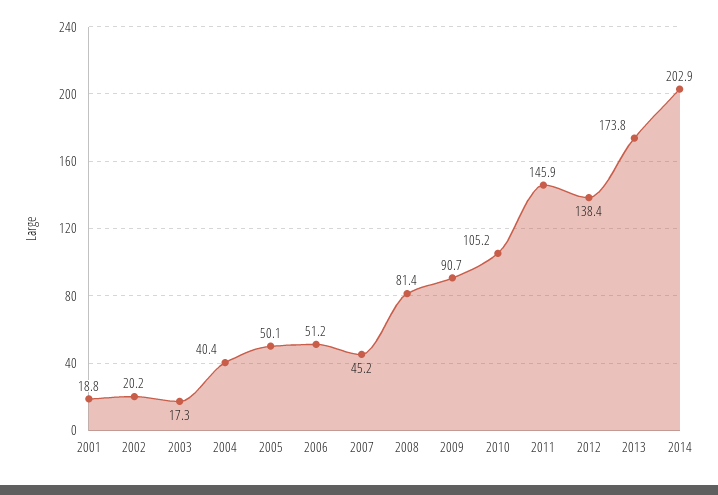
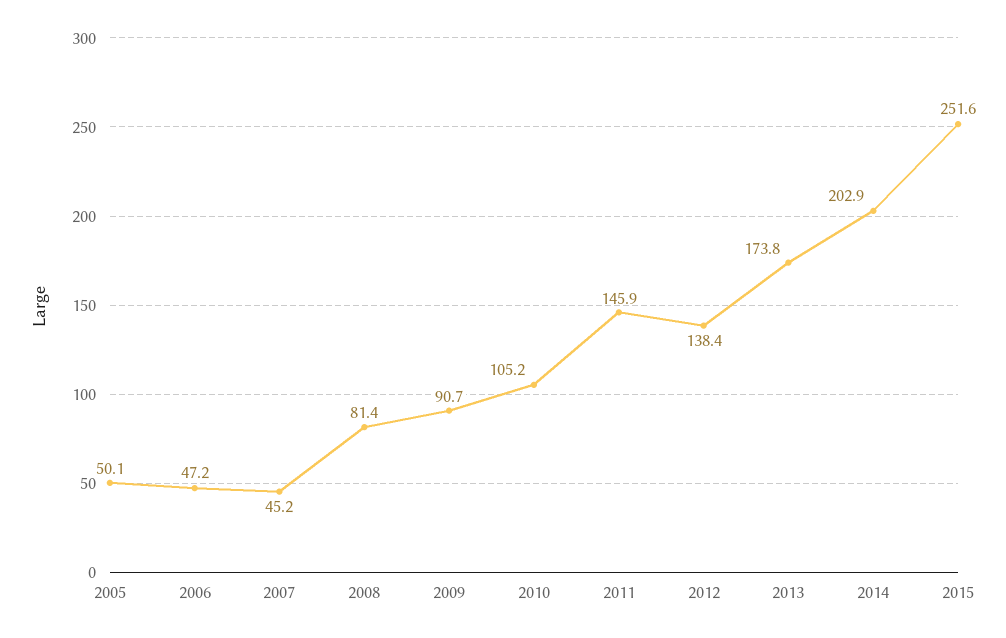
2001: 18.8 -> none
2002: 20.2 -> none
2003: 17.3 -> none
2004: 40.4 -> none
2006: 51.2 -> 47.2
2015: none -> 251.6

